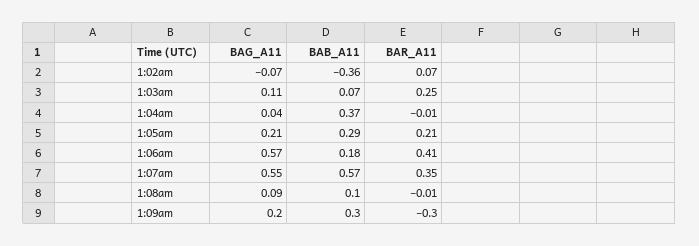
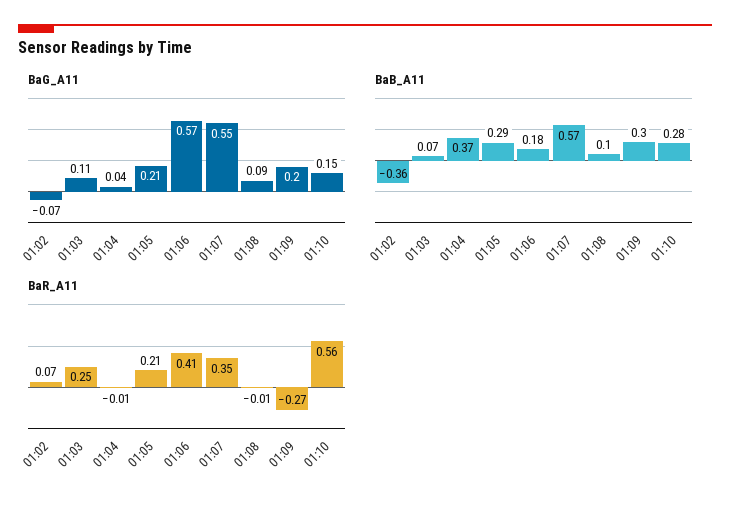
BAR_A11, 1:09am: -0.3 -> -0.27
BAG_A11, 01:10: none -> 0.15
BAB_A11, 01:10: none -> 0.28
BAR_A11, 01:10: none -> 0.56

